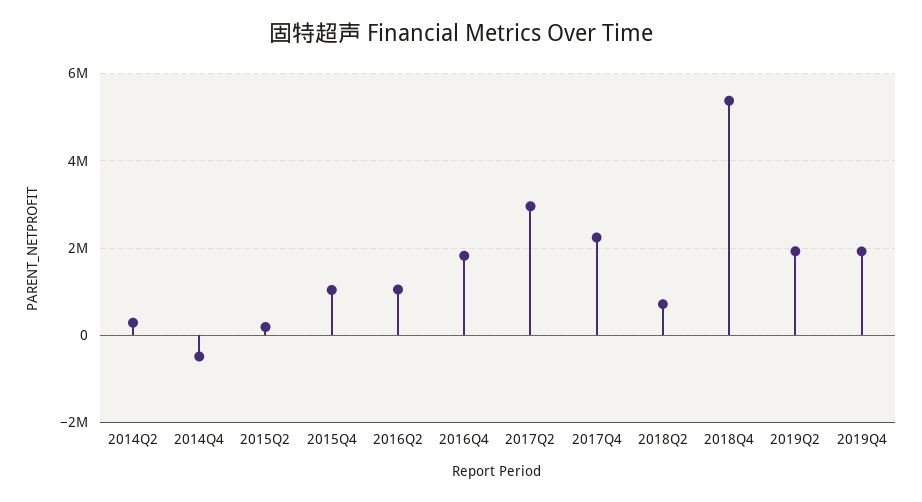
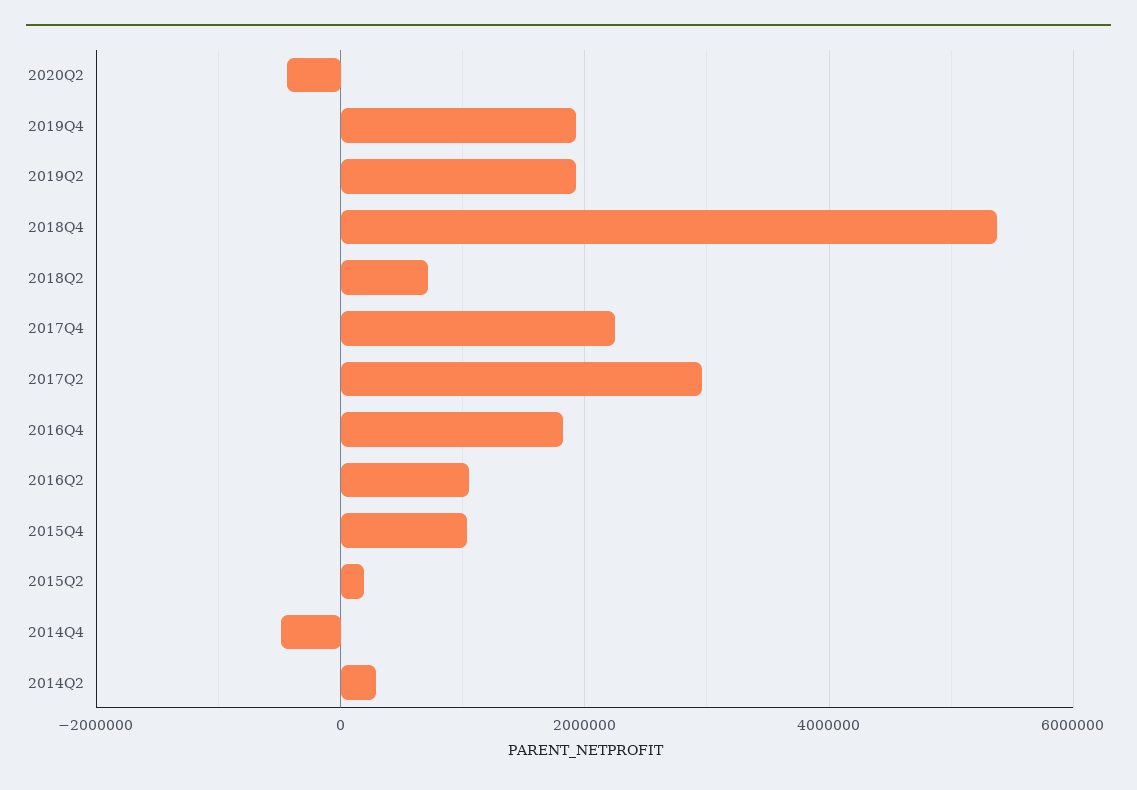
2020Q2: none -> -400000

